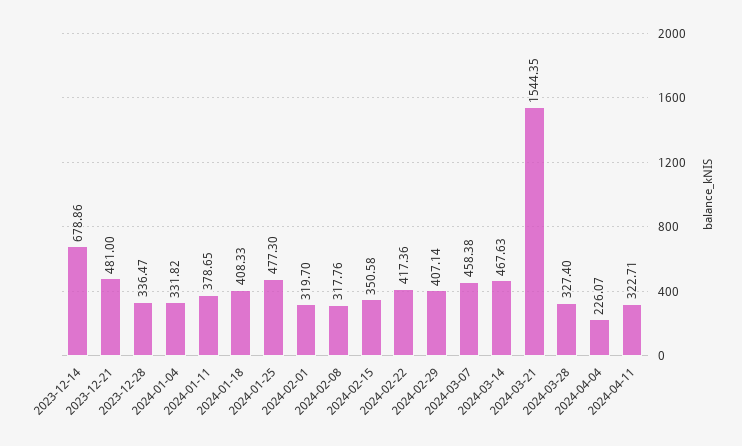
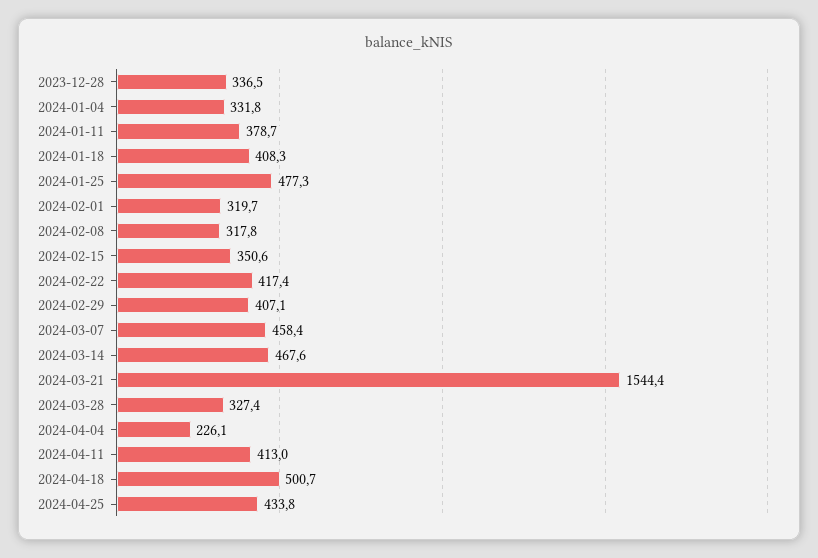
2023-12-14: 678.86 -> none
2023-12-21: 481 -> none
2024-04-11: 322.71 -> 413
2024-04-18: none -> 500.7
2024-04-25: none -> 433.8

